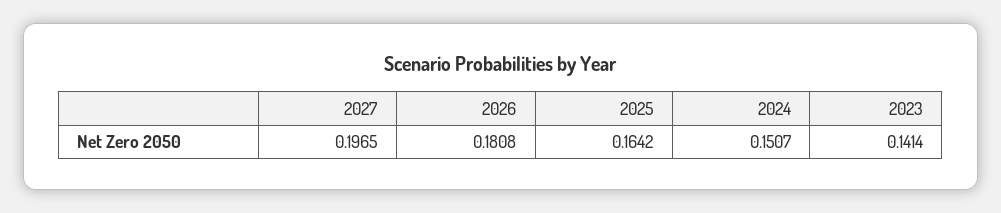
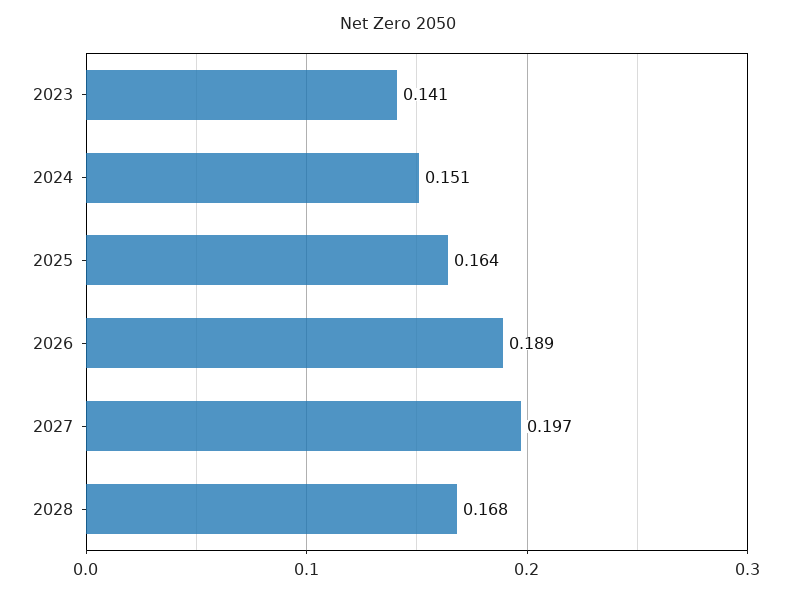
2026: 0.1808 -> 0.189
2028: none -> 0.168

